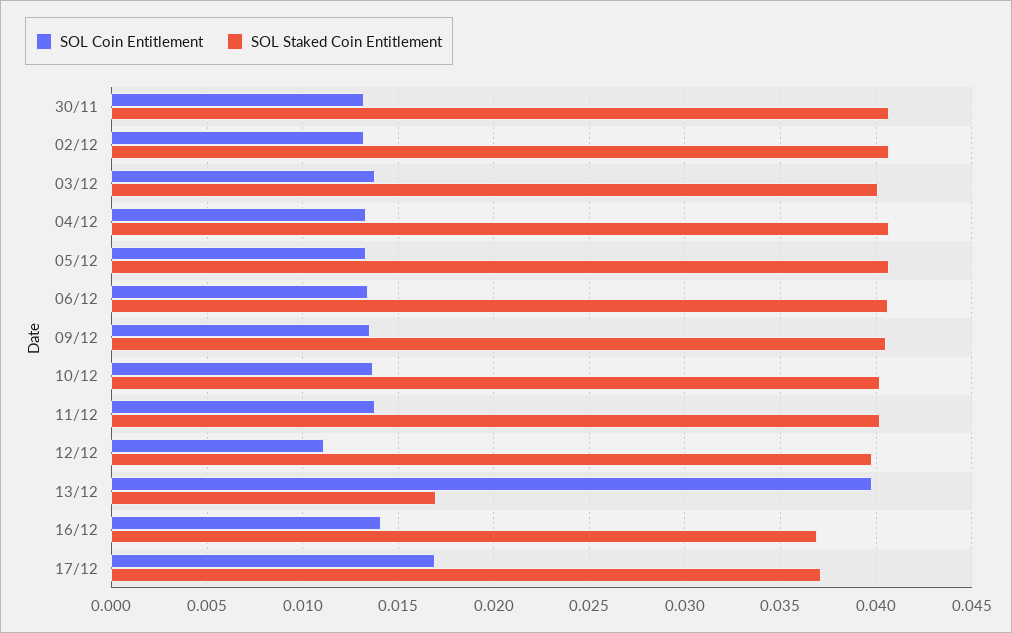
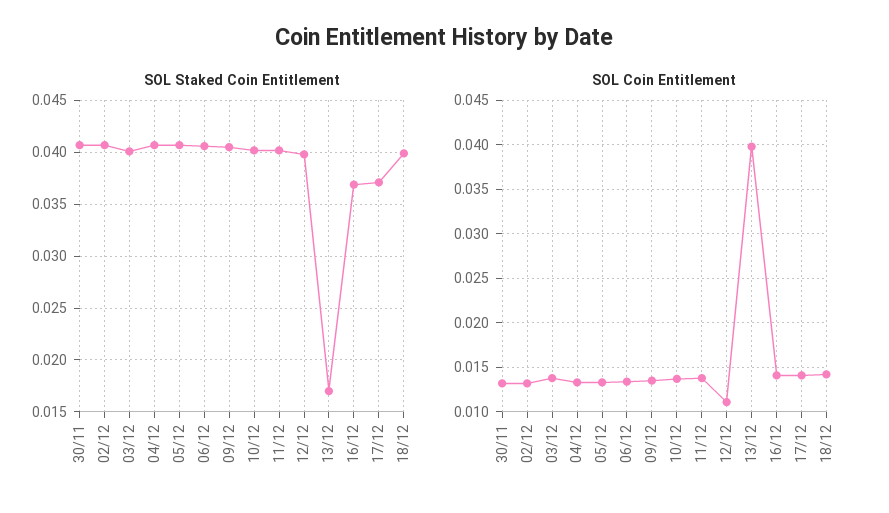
SOL Coin Entitlement, 17/12: 0.017 -> 0.014
SOL Staked Coin Entitlement, 18/12: none -> 0.04
SOL Coin Entitlement, 18/12: none -> 0.014

